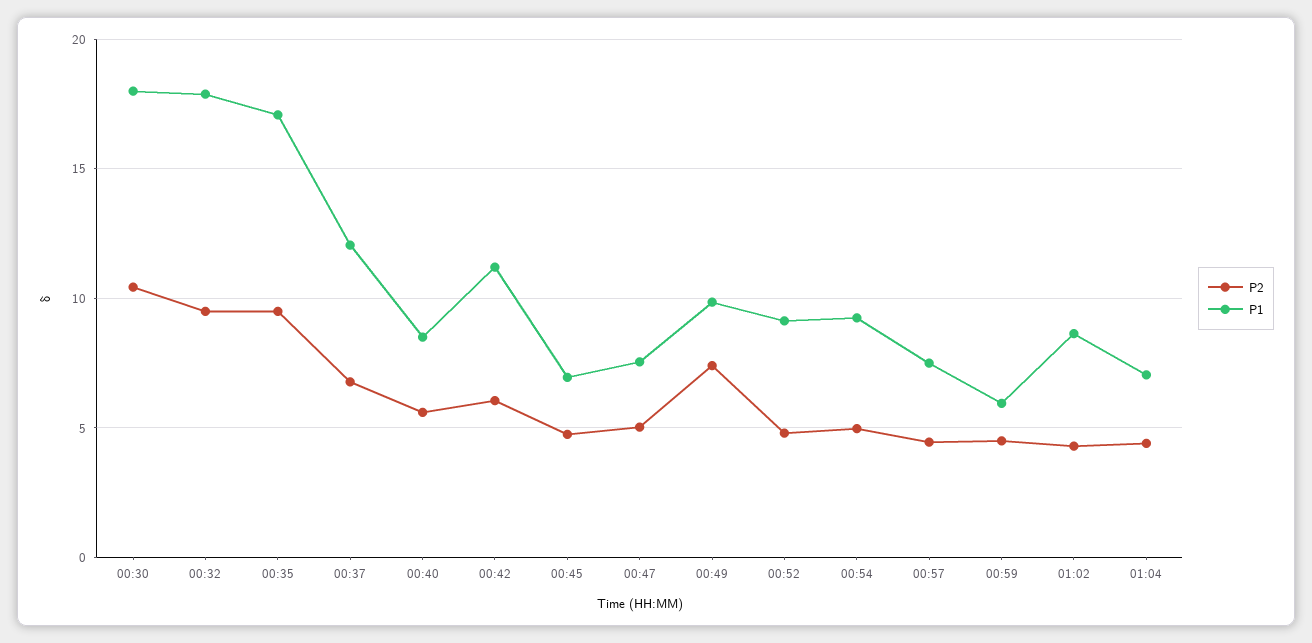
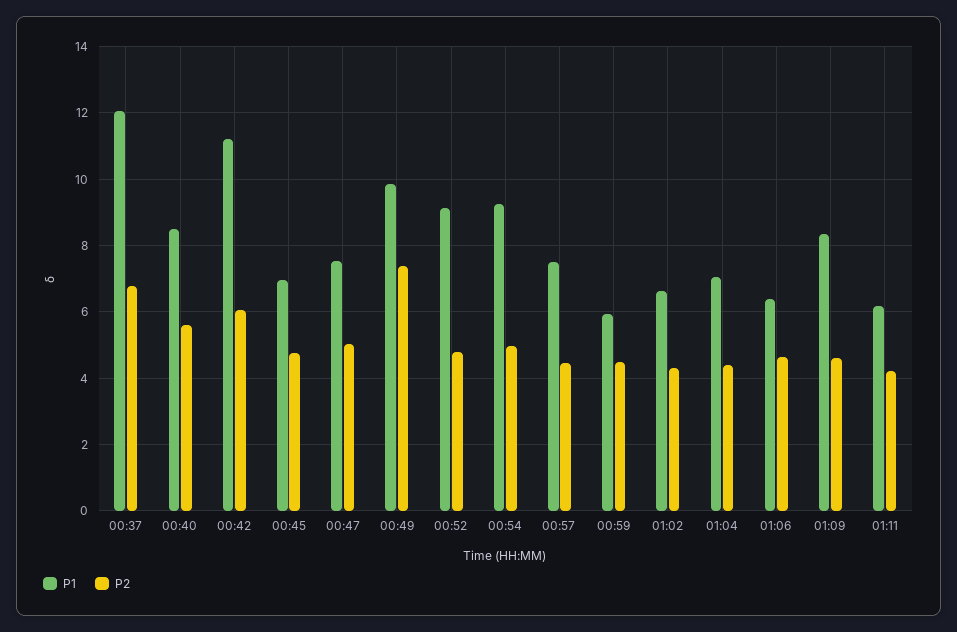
P2, 00:30: 10.5 -> none
P1, 00:30: 18 -> none
P2, 00:32: 9.5 -> none
P1, 00:32: 18 -> none
P2, 00:35: 9.5 -> none
P1, 00:35: 17 -> none
P1, 01:02: 8.5 -> 6.6
P1, 01:06: none -> 6.4
P2, 01:06: none -> 4.6
P1, 01:09: none -> 8.4
P2, 01:09: none -> 4.6
P1, 01:11: none -> 6.2
P2, 01:11: none -> 4.2

